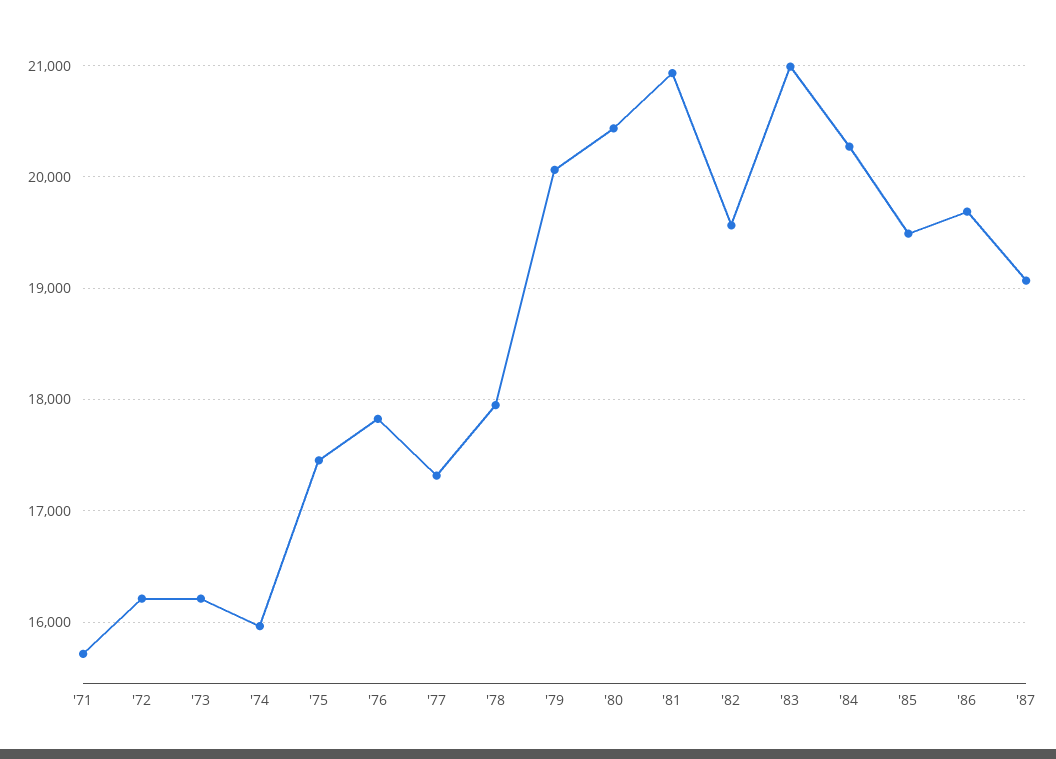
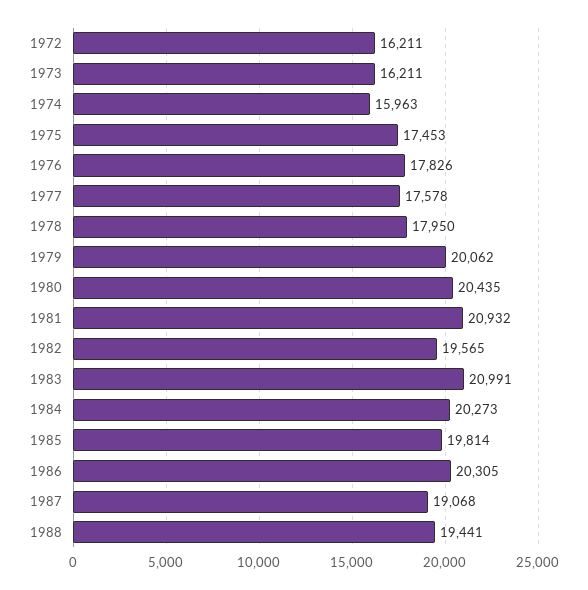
'71: 15700 -> none
'77: 17300 -> 17578
'85: 19500 -> 19814
'86: 19700 -> 20305
1988: none -> 19441

